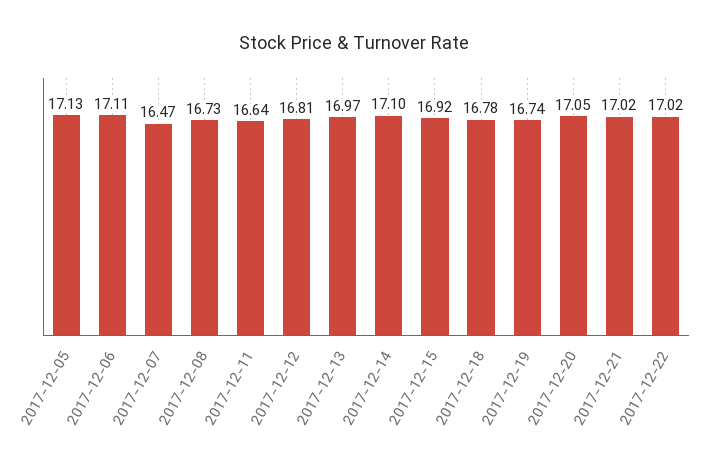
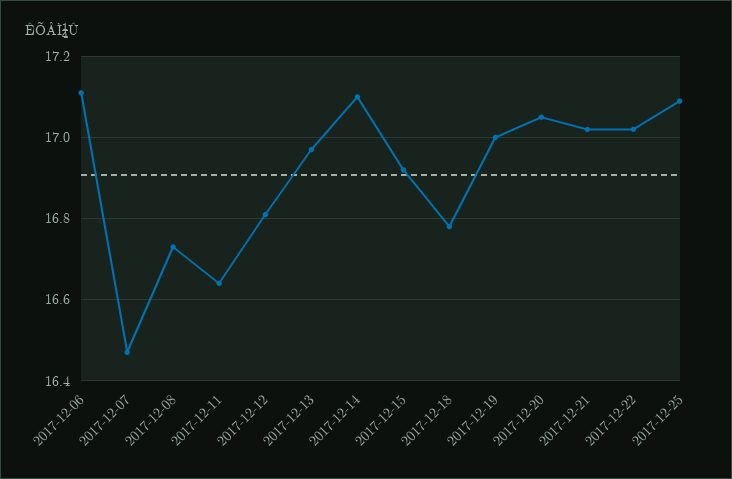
2017-12-05: 17.13 -> none
2017-12-19: 16.74 -> 17
2017-12-25: none -> 17.1

